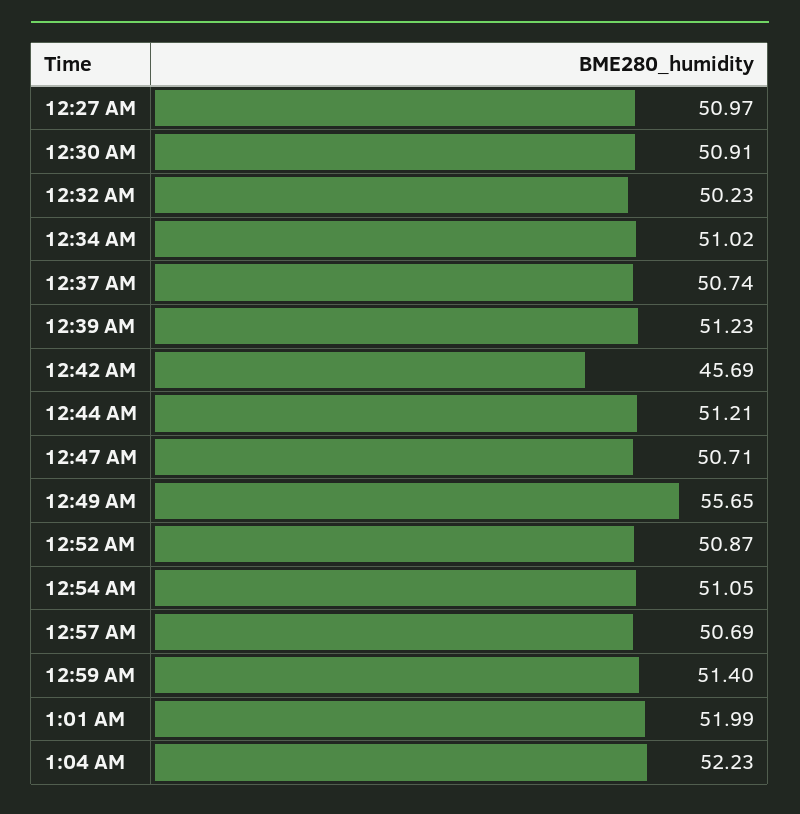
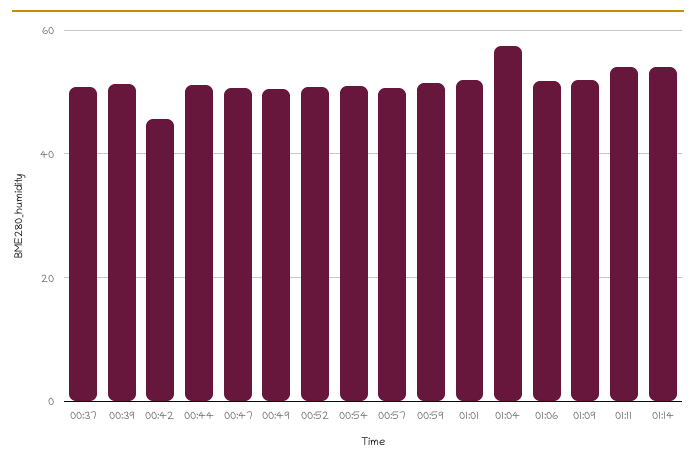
12:27 AM: 50.97 -> none
12:30 AM: 50.91 -> none
12:32 AM: 50.23 -> none
12:34 AM: 51.02 -> none
12:49 AM: 55.65 -> 50
1:04 AM: 52.23 -> 58
01:06: none -> 52
01:09: none -> 52
01:11: none -> 54
01:14: none -> 54

